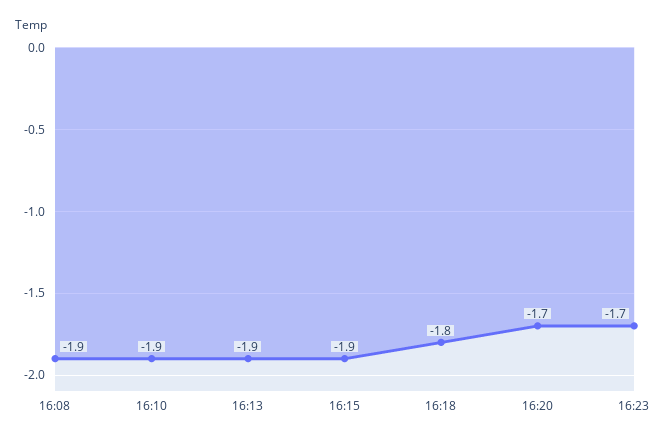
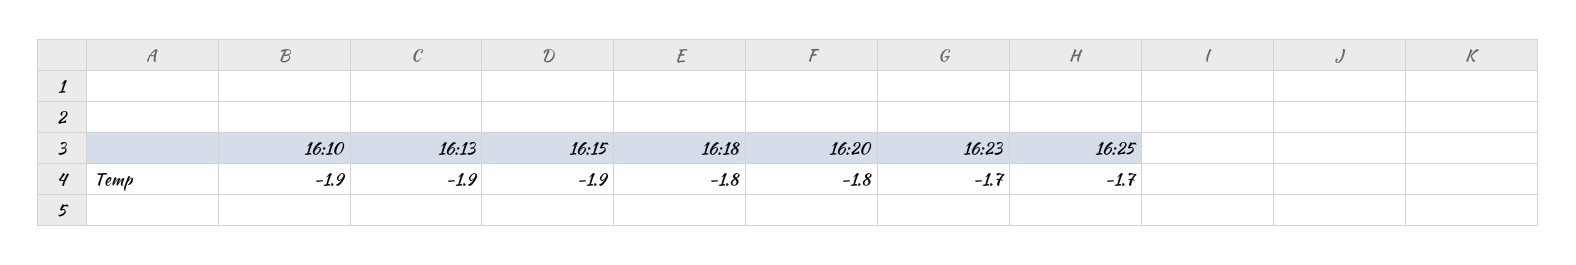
16:08: -1.9 -> none
16:20: -1.7 -> -1.8
16:25: none -> -1.7

